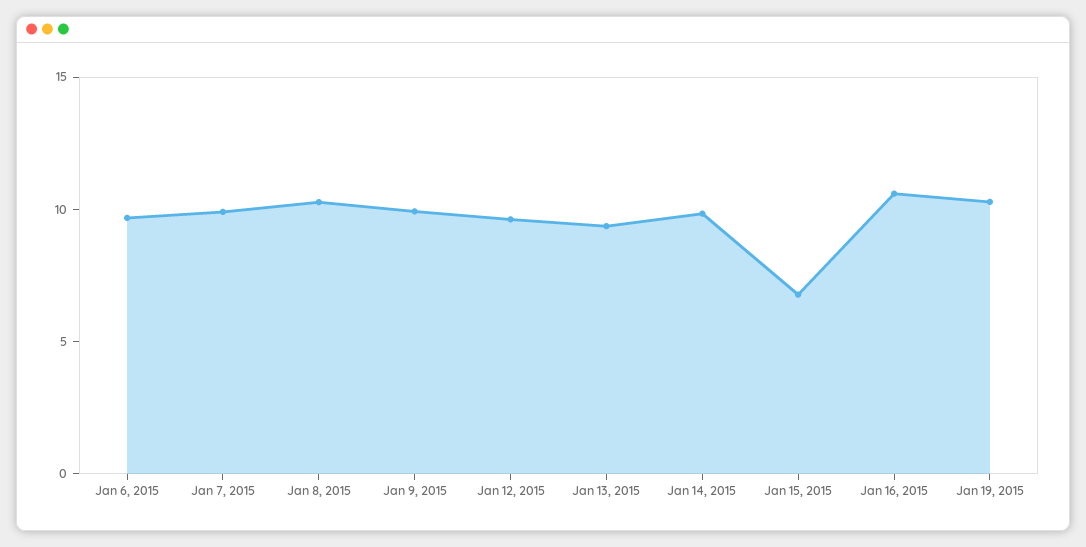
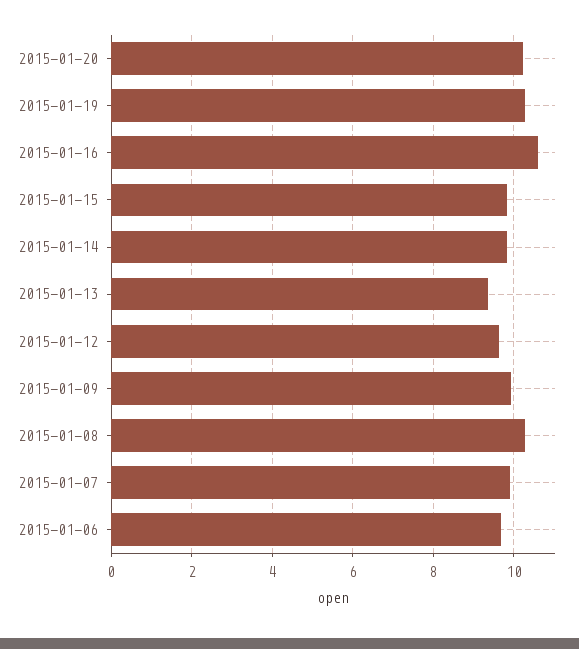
Jan 15, 2015: 7 -> 9.8
2015-01-20: none -> 10.2

